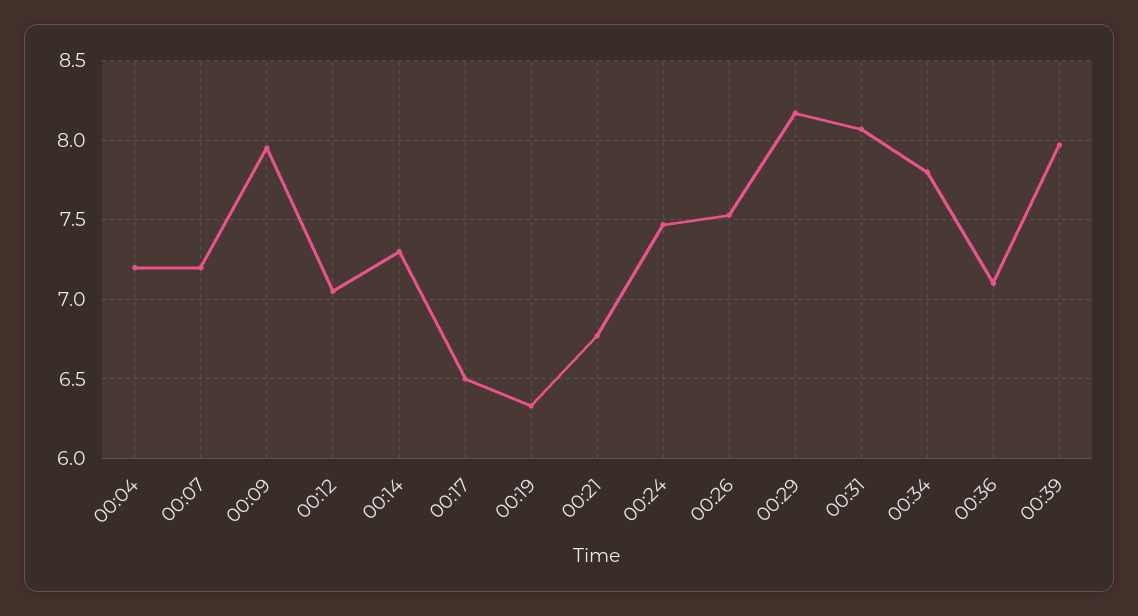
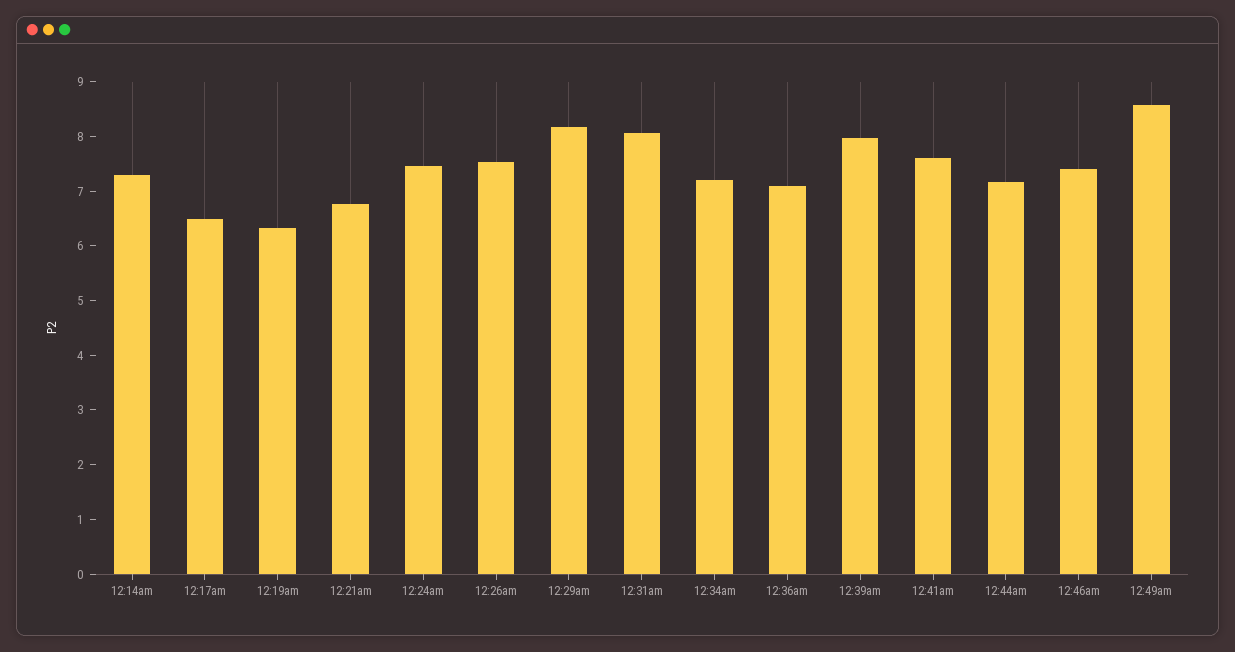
00:04: 7.2 -> none
00:07: 7.2 -> none
00:09: 7.95 -> none
00:12: 7.05 -> none
00:34: 7.8 -> 7.2
12:41am: none -> 7.6
12:44am: none -> 7.2
12:46am: none -> 7.4
12:49am: none -> 8.6

